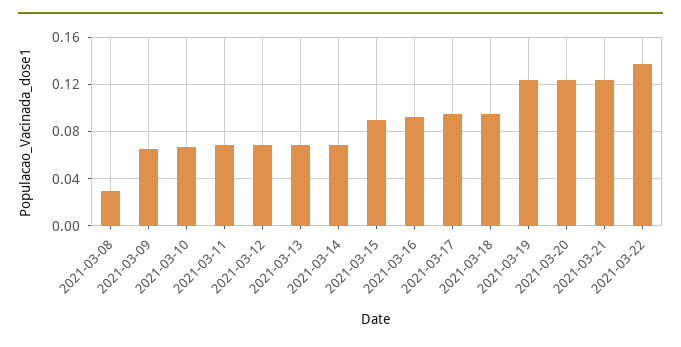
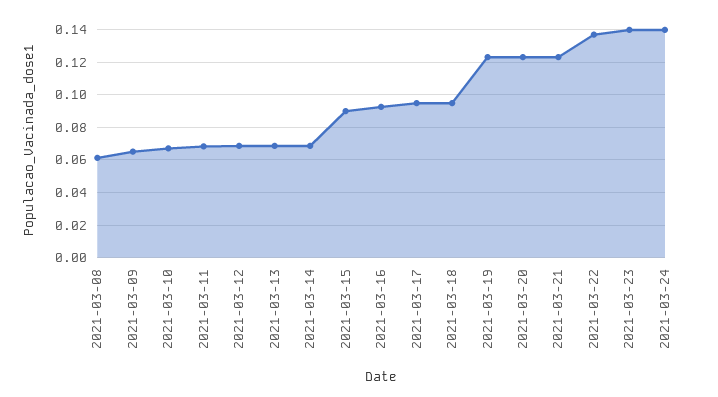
2021-03-08: 0.03 -> 0.06
2021-03-23: none -> 0.14
2021-03-24: none -> 0.14

